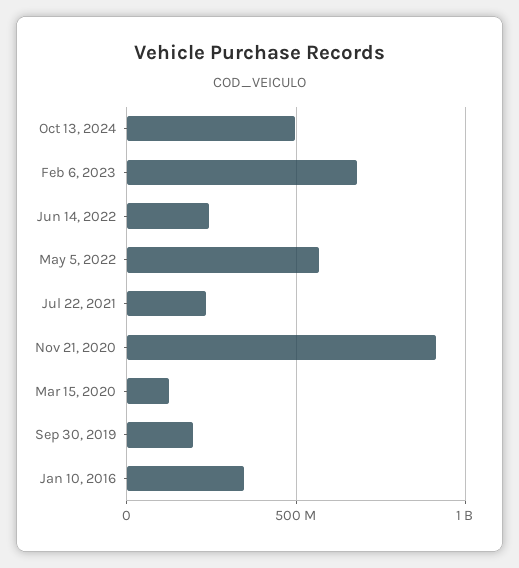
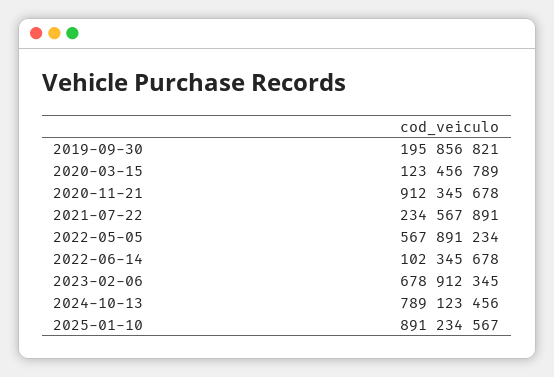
Oct 13, 2024: 500000000 -> 789123456
Jun 14, 2022: 250000000 -> 102345678
Jan 10, 2016: 350000000 -> none
2025-01-10: none -> 891234567

